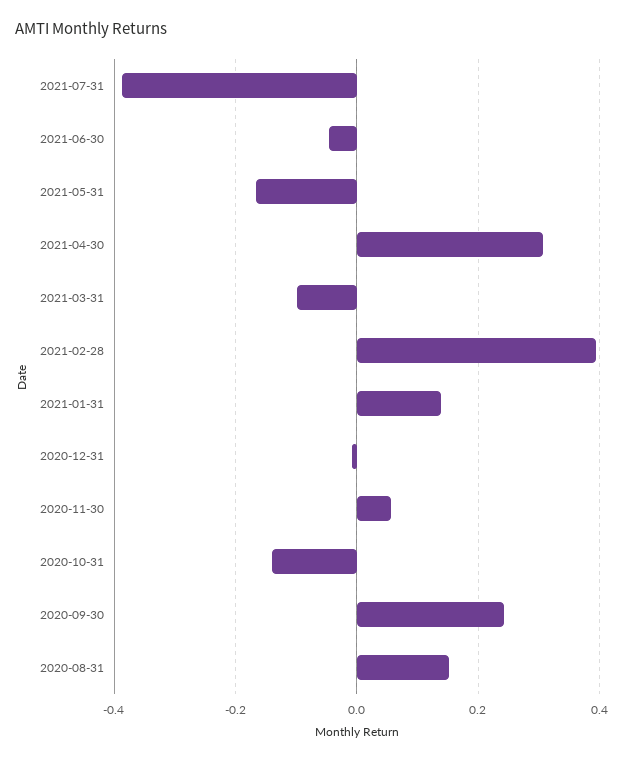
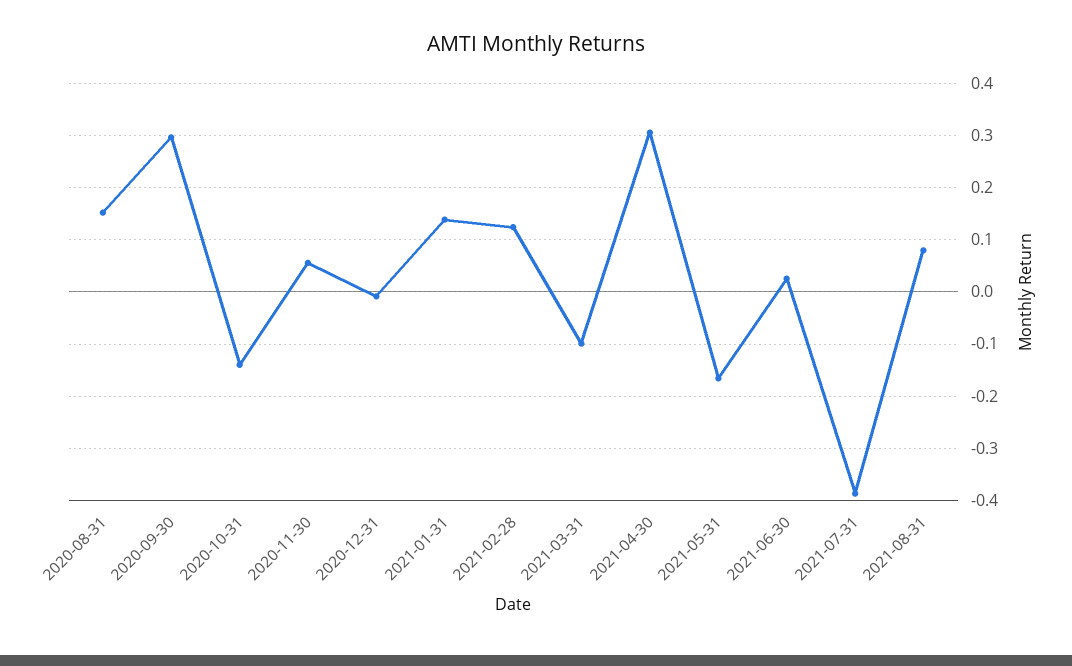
2021-06-30: -0.04 -> 0.02
2021-02-28: 0.4 -> 0.12
2020-09-30: 0.24 -> 0.3
2021-08-31: none -> 0.08

